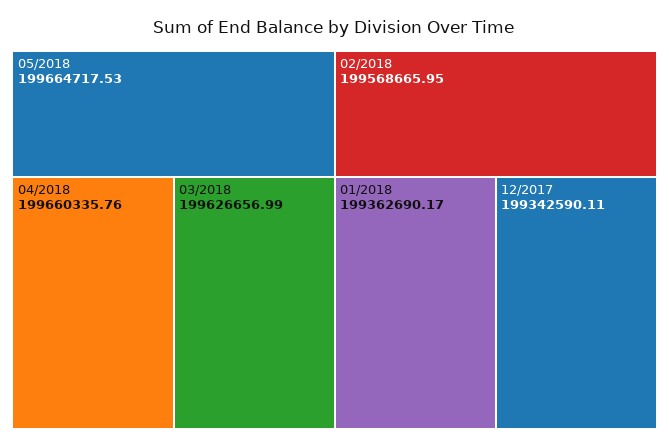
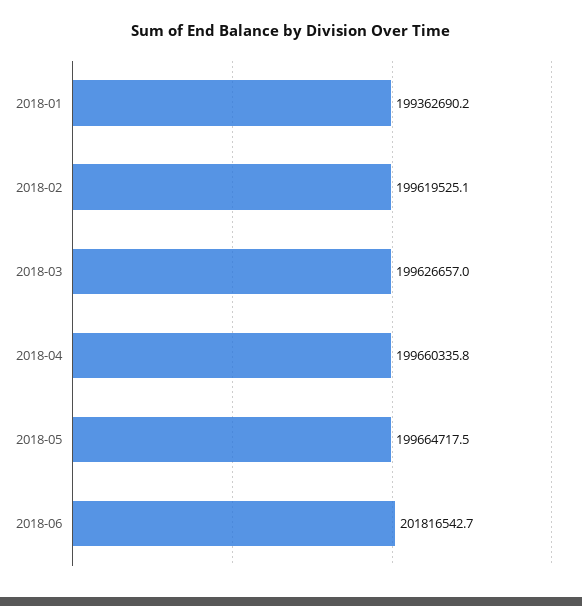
02/2018: 199568665.95 -> 199619525.1
12/2017: 199342590.11 -> none
2018-06: none -> 201816542.7

